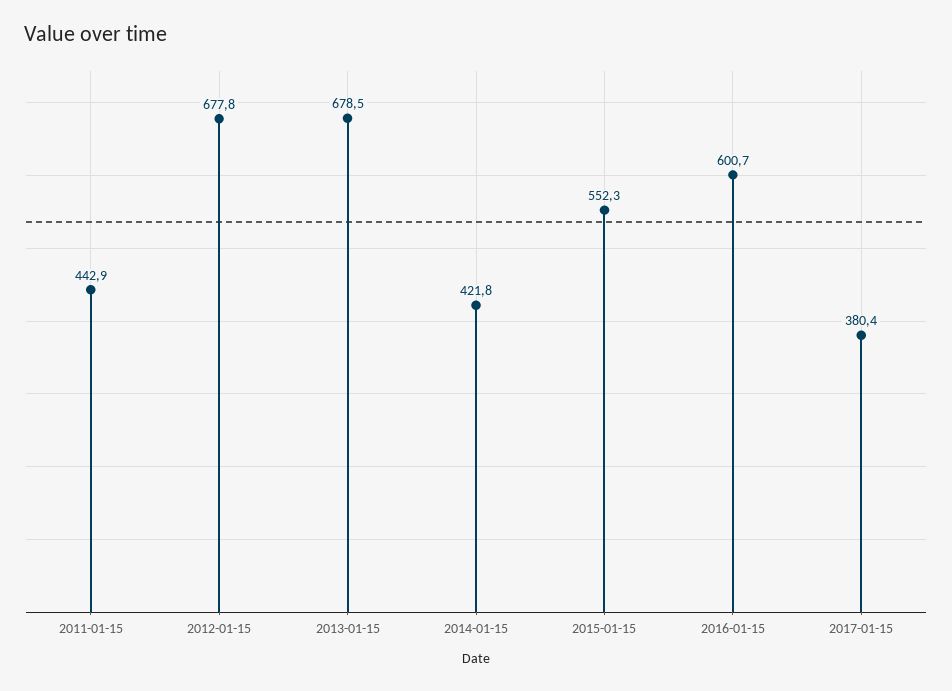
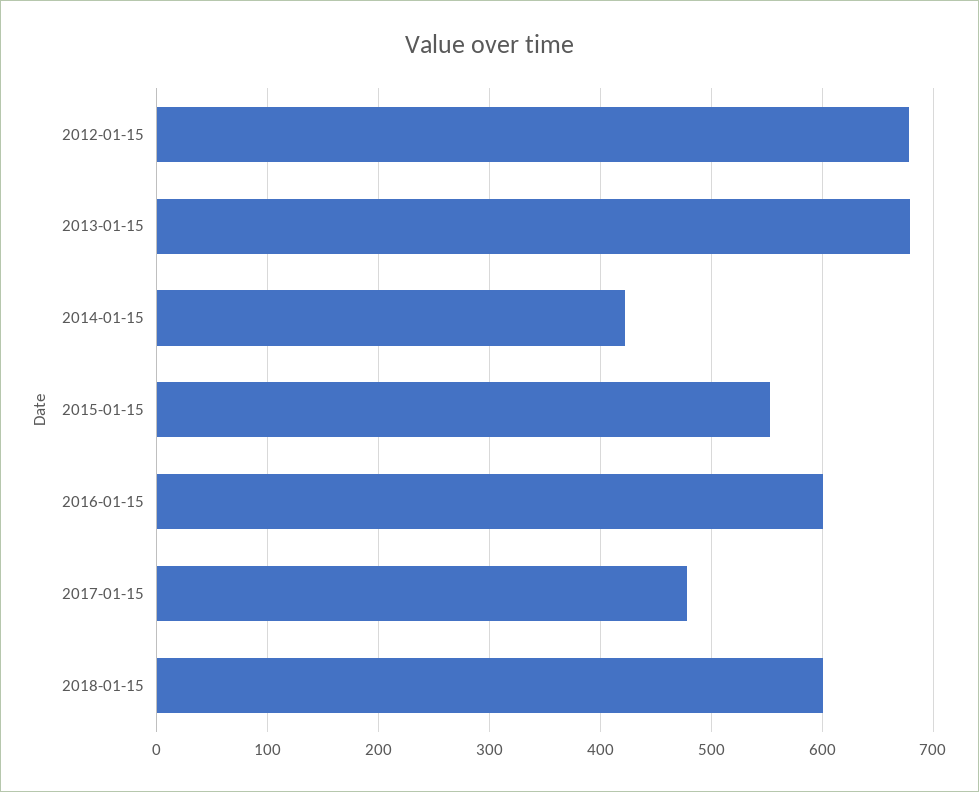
2011-01-15: 442.9 -> none
2017-01-15: 380.4 -> 480
2018-01-15: none -> 600

